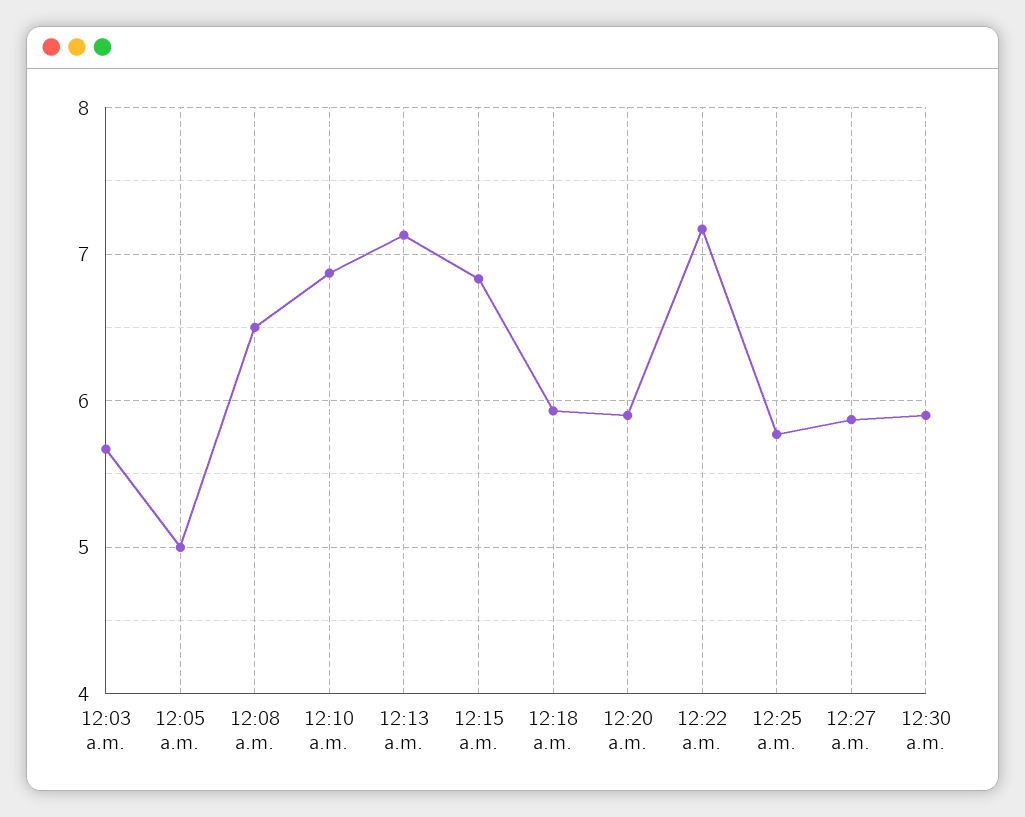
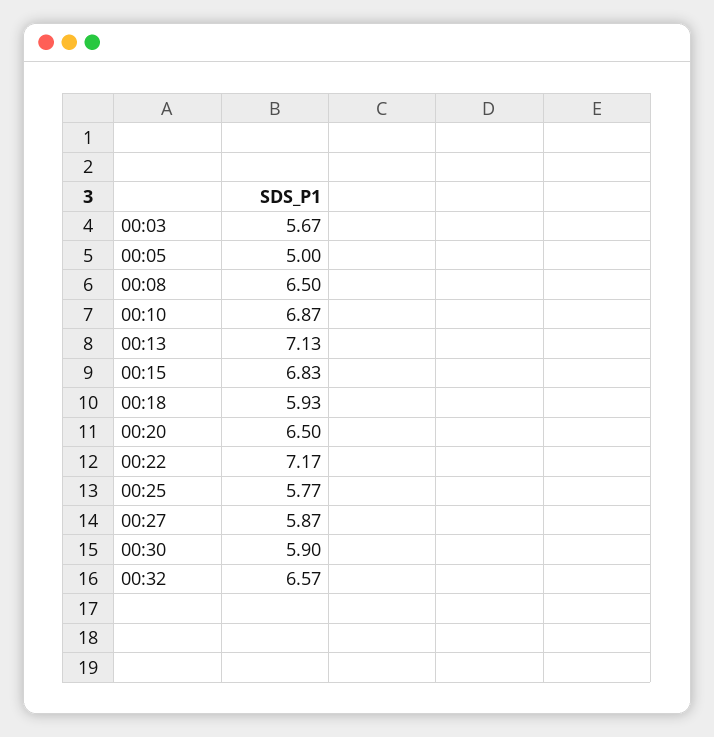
12:20 a.m.: 5.9 -> 6.5
00:32: none -> 6.57

